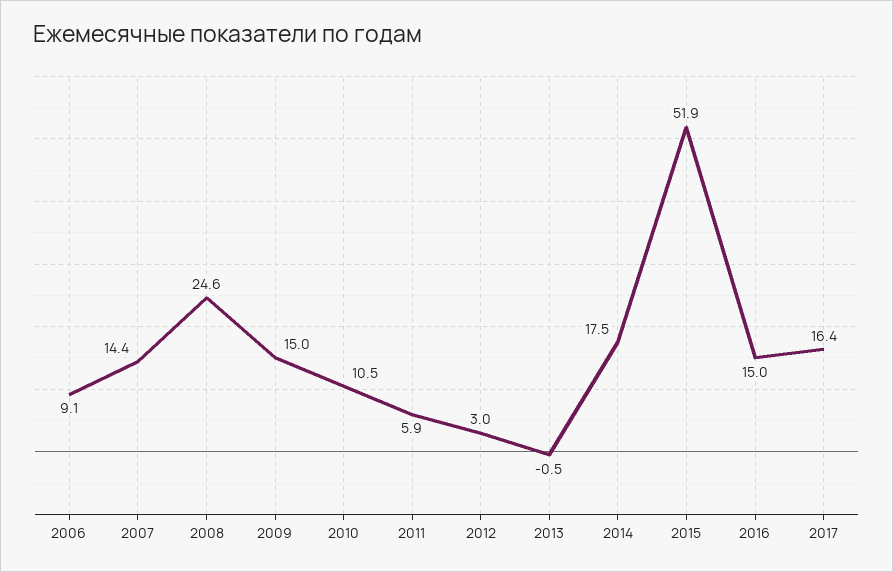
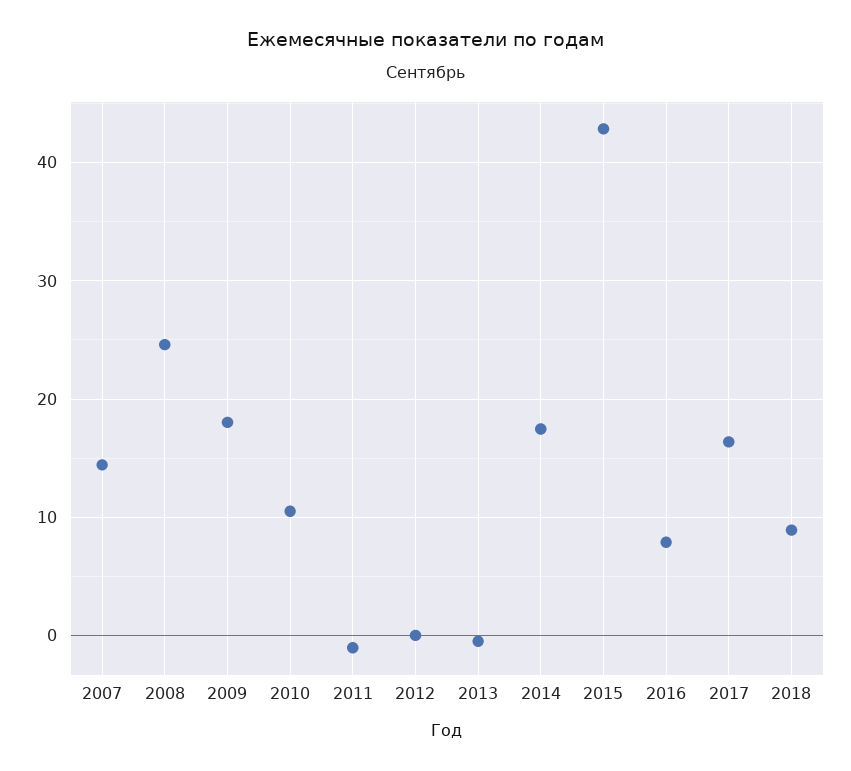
2006: 9.1 -> none
2009: 15 -> 18
2011: 5.9 -> -1
2012: 3 -> 0
2015: 51.9 -> 43
2016: 15 -> 8
2018: none -> 9

